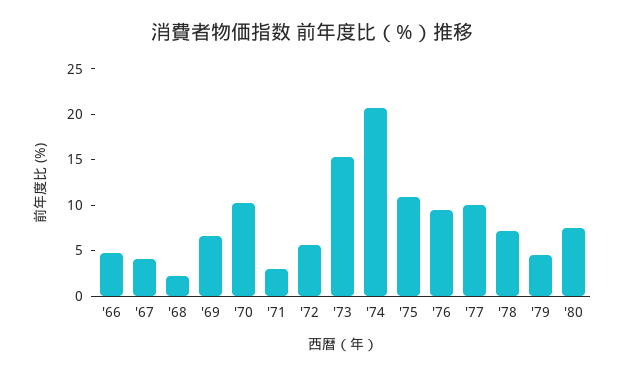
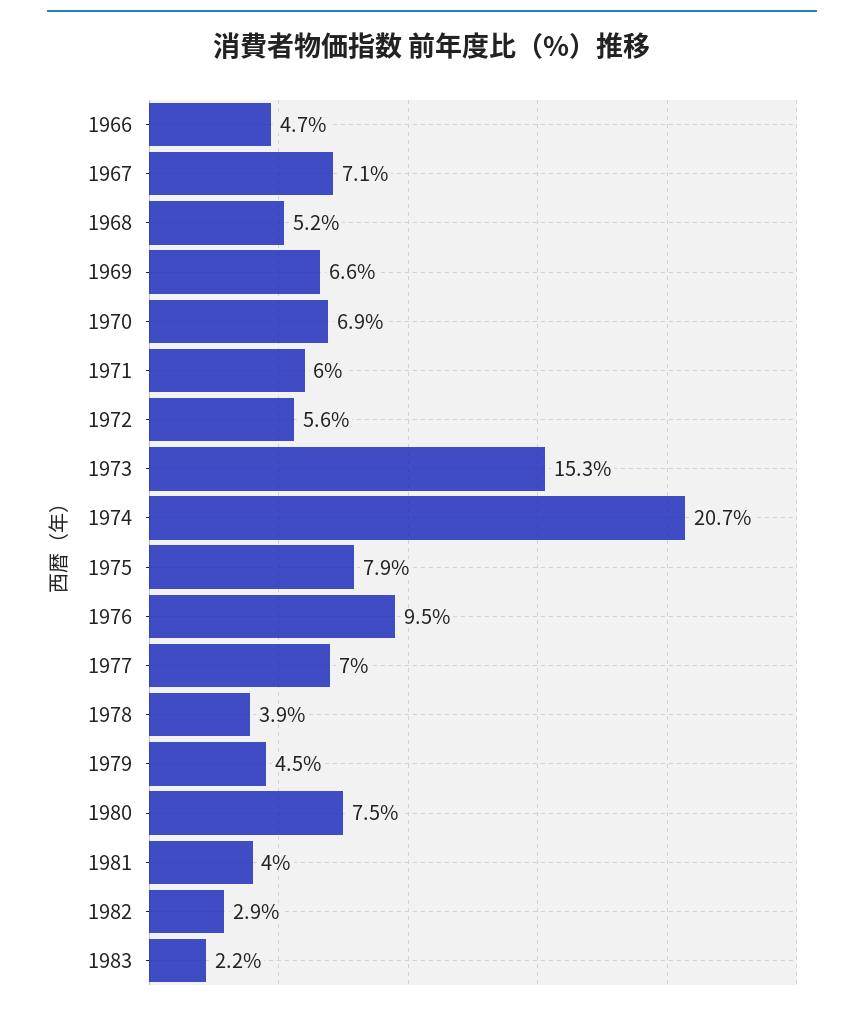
'67: 4 -> 7.1
'68: 2 -> 5.2
'70: 10 -> 6.9
'71: 3 -> 6
'75: 11 -> 7.9
'77: 10 -> 7
'78: 7 -> 3.9
1981: none -> 4
1982: none -> 2.9
1983: none -> 2.2

